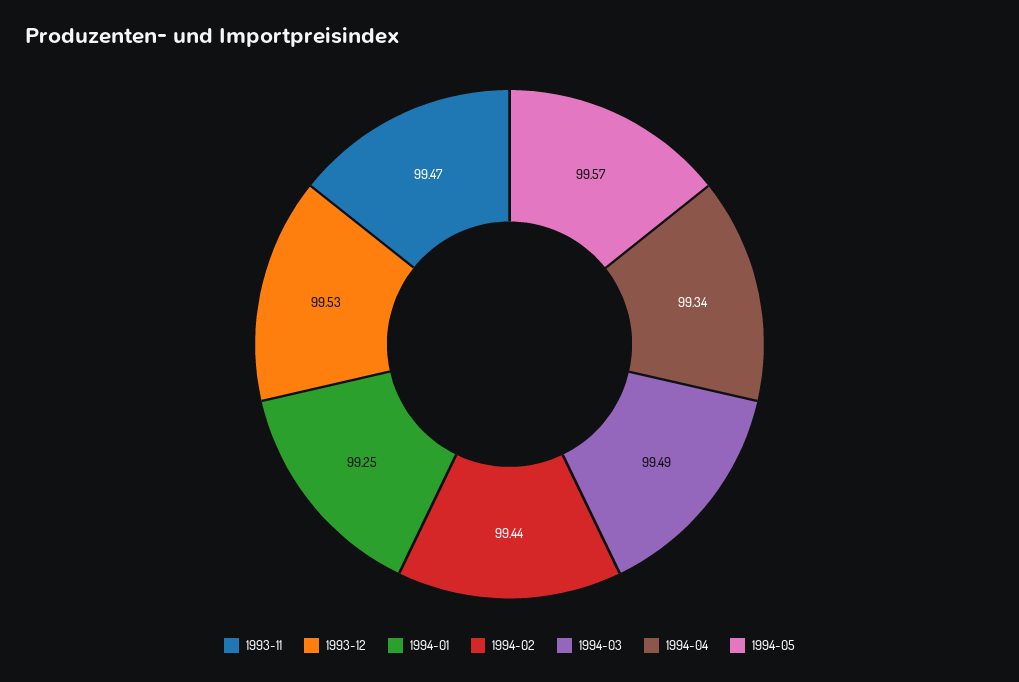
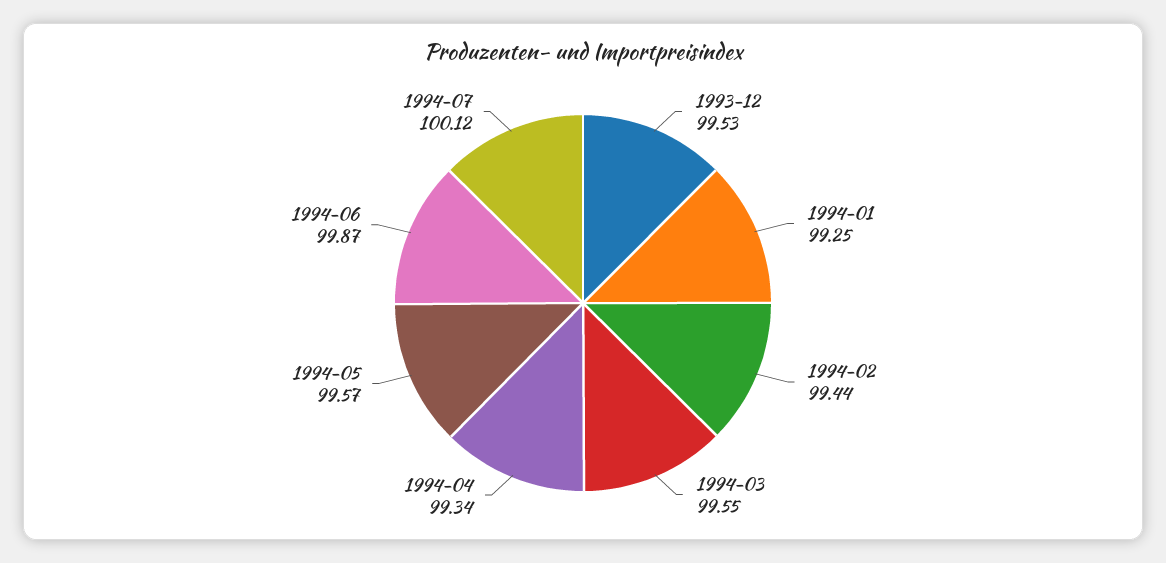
1993-11: 99.47 -> none
1994-03: 99.49 -> 99.55
1994-06: none -> 99.87
1994-07: none -> 100.12

